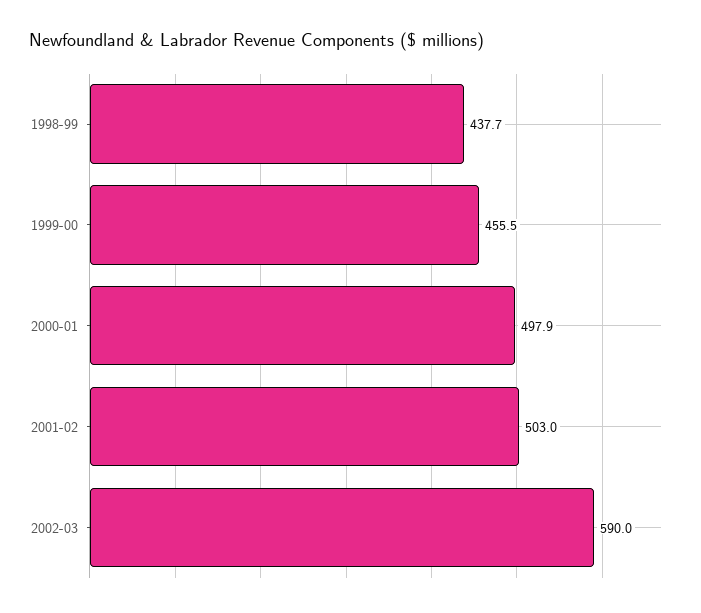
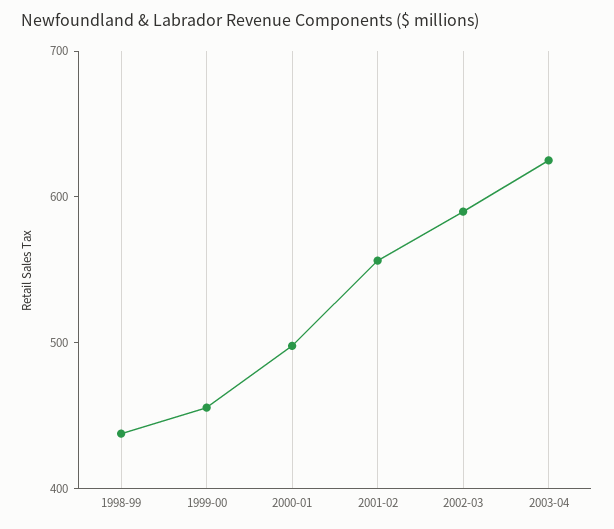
2001-02: 503 -> 560
2003-04: none -> 620

